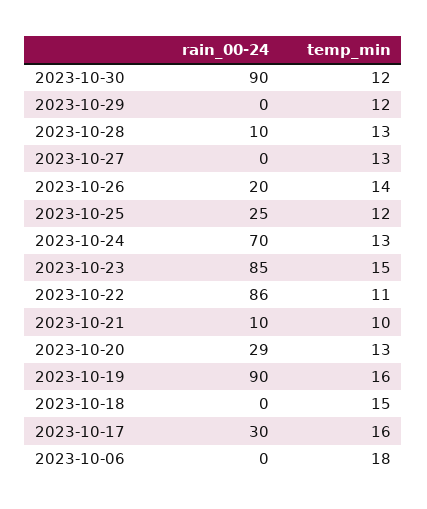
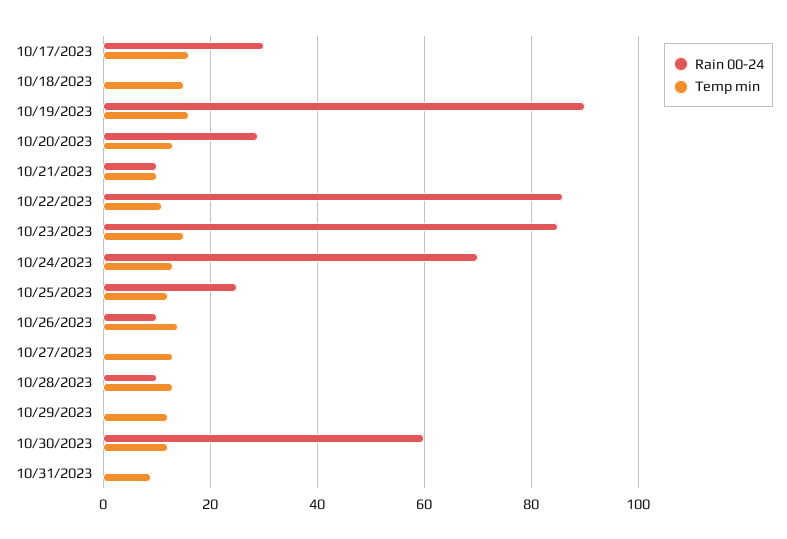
rain_00-24, 2023-10-30: 90 -> 60
rain_00-24, 2023-10-26: 20 -> 10
rain_00-24, 2023-10-06: 0 -> none
temp_min, 2023-10-06: 18 -> none
rain_00-24, 10/31/2023: none -> 0
temp_min, 10/31/2023: none -> 10

